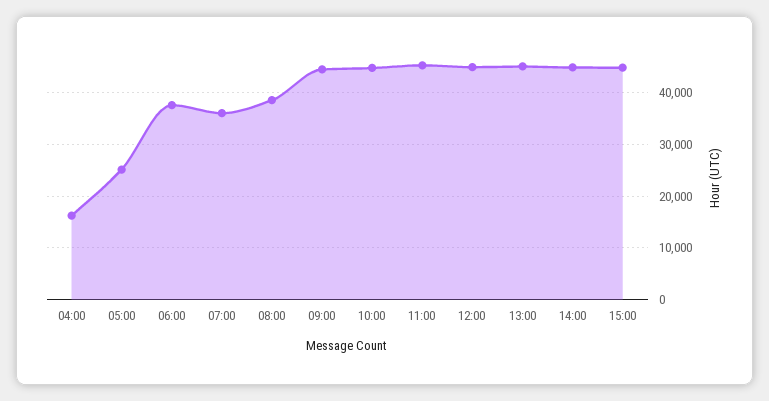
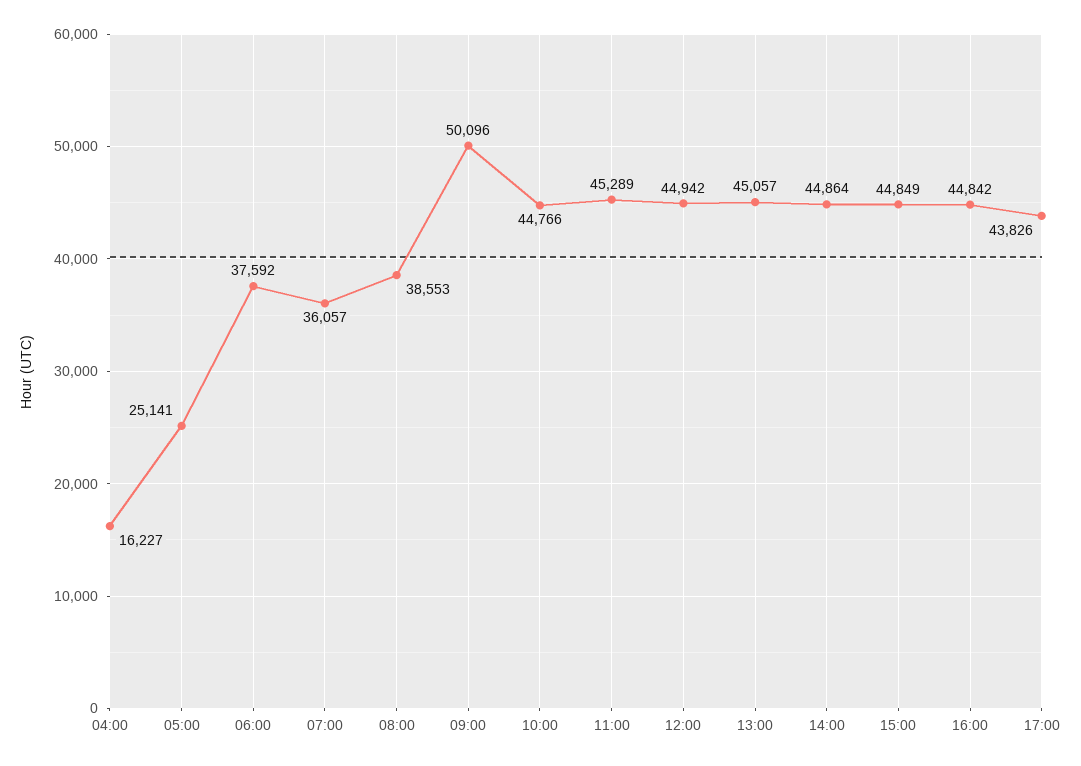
09:00: 44000 -> 50096
16:00: none -> 44842
17:00: none -> 43826

